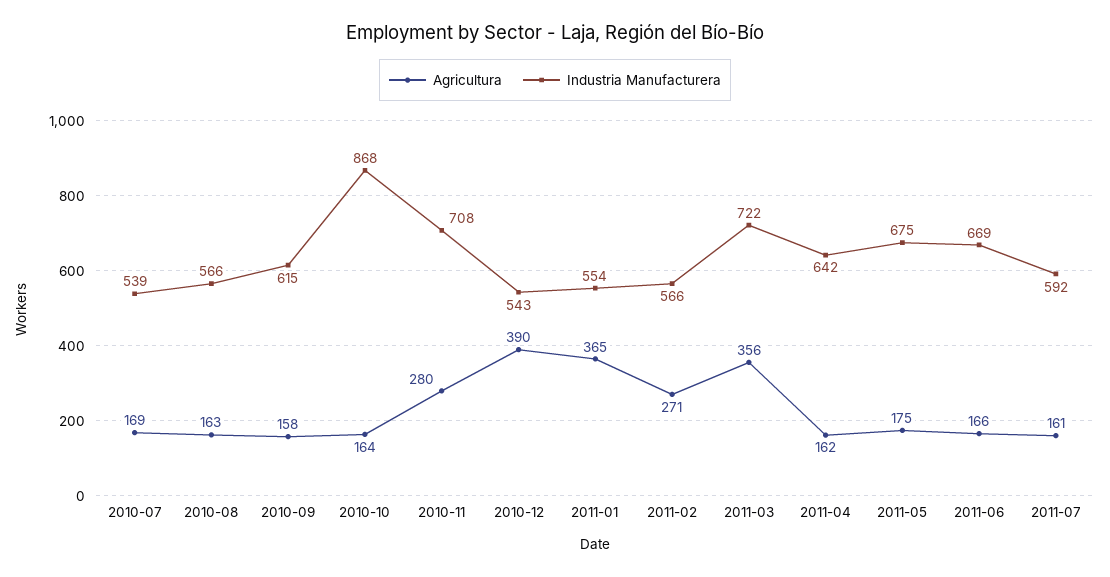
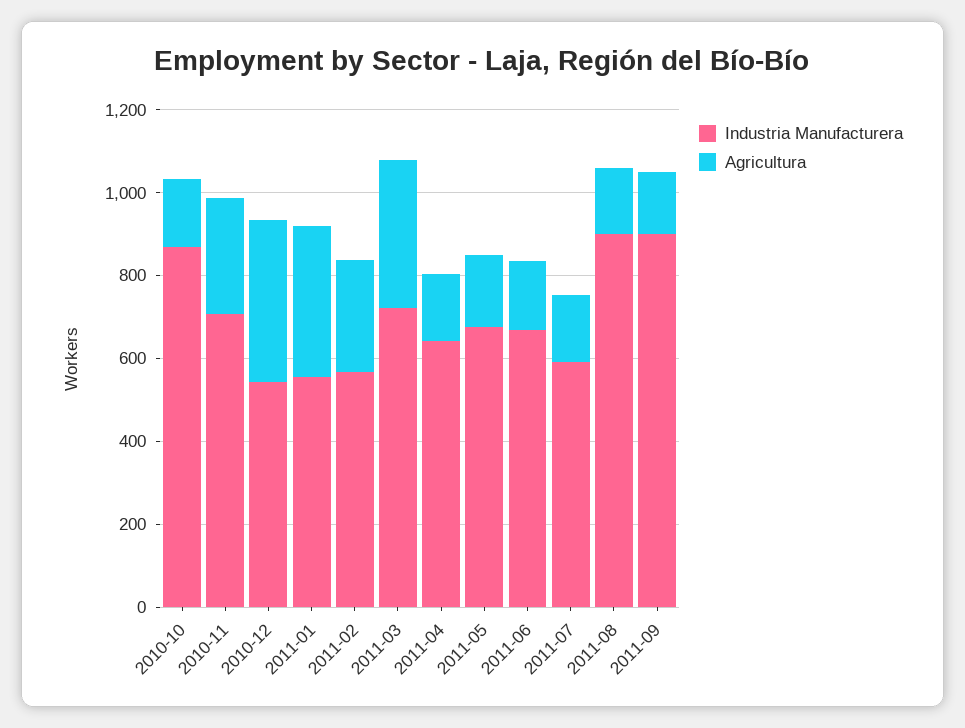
Agricultura, 2010-07: 169 -> none
Industria Manufacturera, 2010-07: 539 -> none
Agricultura, 2010-08: 163 -> none
Industria Manufacturera, 2010-08: 566 -> none
Agricultura, 2010-09: 158 -> none
Industria Manufacturera, 2010-09: 615 -> none
Industria Manufacturera, 2011-08: none -> 900
Agricultura, 2011-08: none -> 150
Industria Manufacturera, 2011-09: none -> 900
Agricultura, 2011-09: none -> 150

